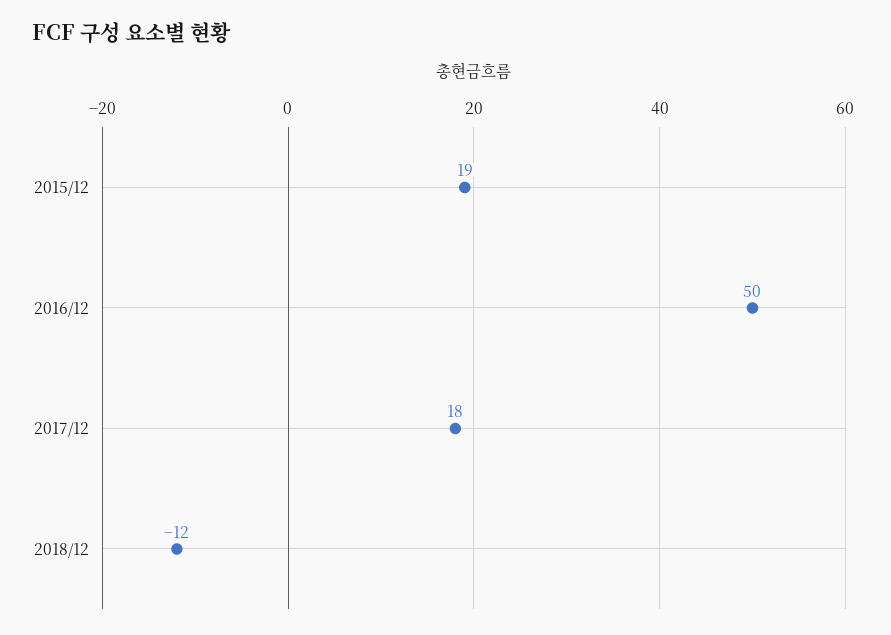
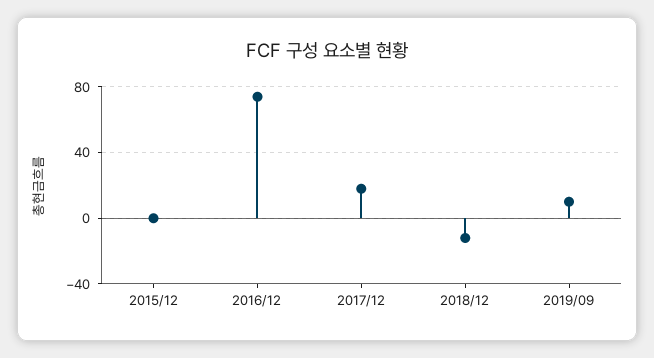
2015/12: 19 -> 0
2016/12: 50 -> 75
2019/09: none -> 10

